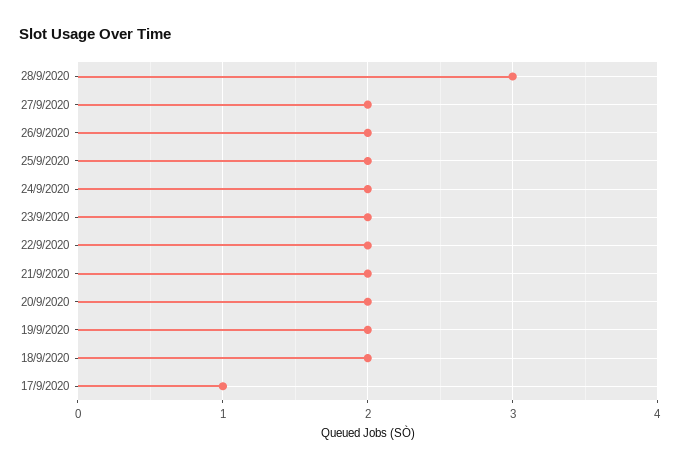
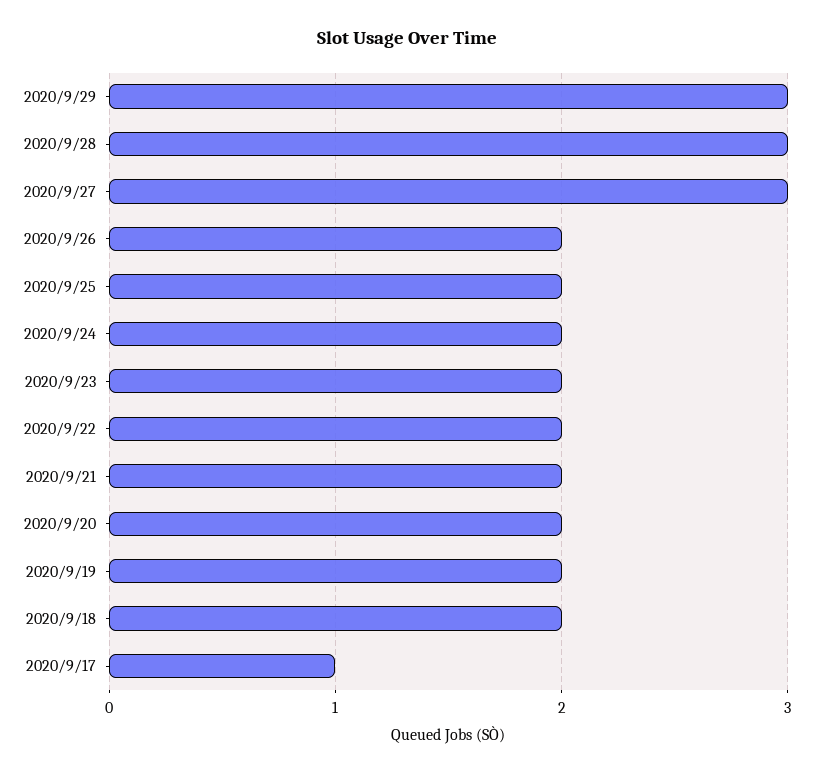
27/9/2020: 2 -> 3
2020/9/29: none -> 3

